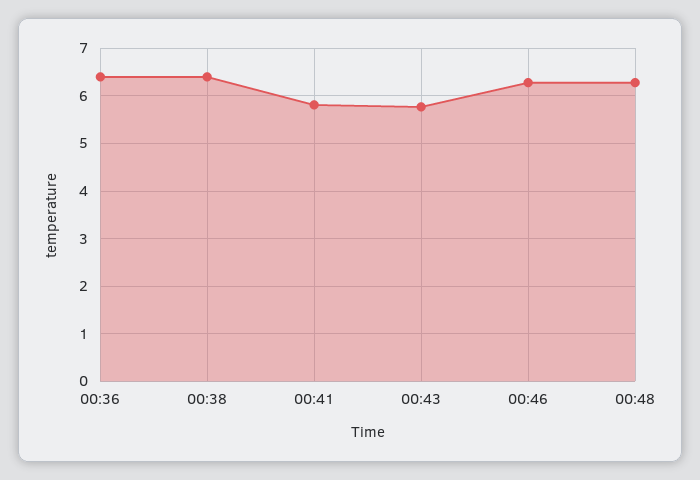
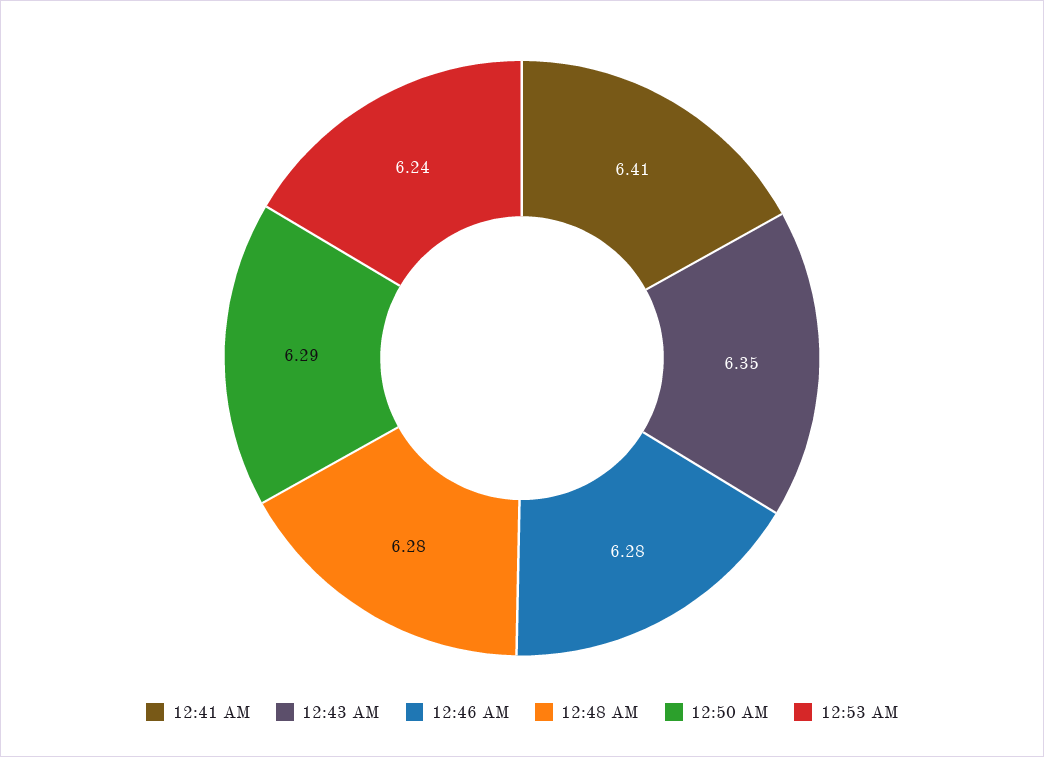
00:36: 6.4 -> none
00:38: 6.4 -> none
00:41: 5.8 -> 6.41
00:43: 5.8 -> 6.35
12:50 AM: none -> 6.29
12:53 AM: none -> 6.24

